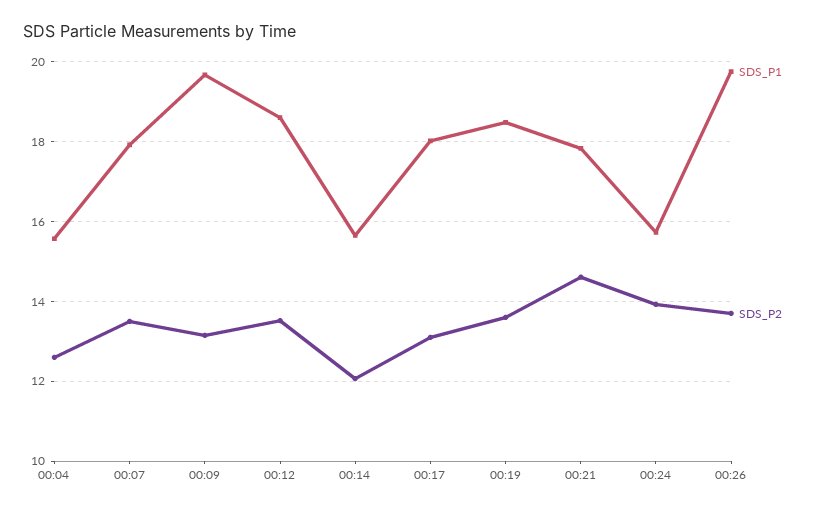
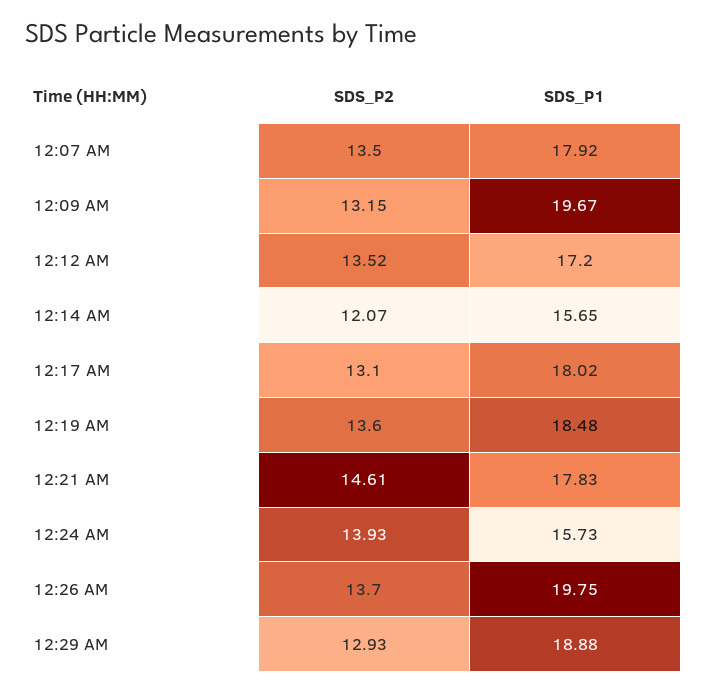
SDS_P1, 00:04: 15.6 -> none
SDS_P2, 00:04: 12.6 -> none
SDS_P1, 00:12: 18.6 -> 17.2
SDS_P2, 12:29 AM: none -> 12.93
SDS_P1, 12:29 AM: none -> 18.88

